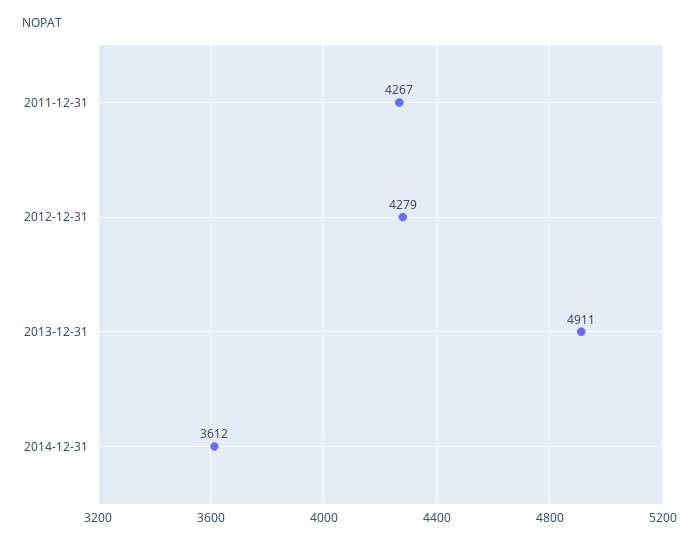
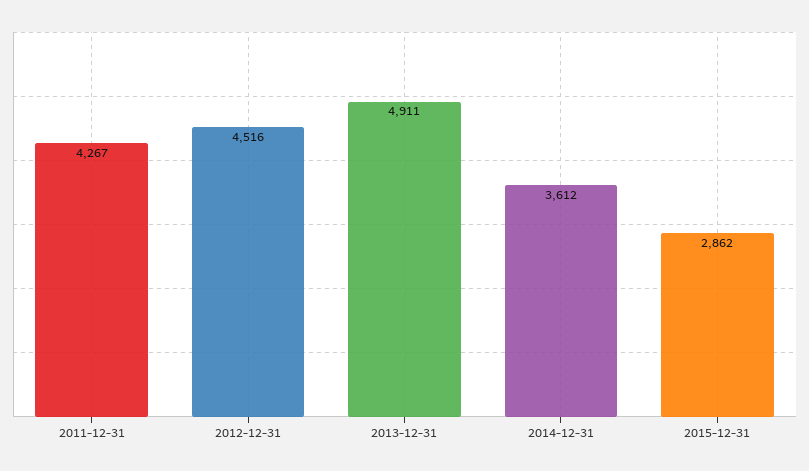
2012-12-31: 4279 -> 4516
2015-12-31: none -> 2862

